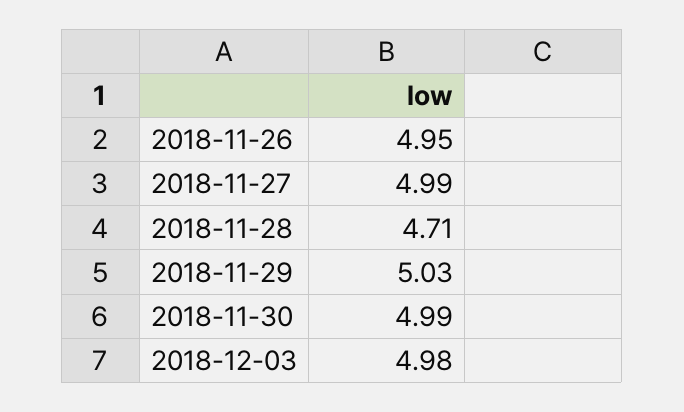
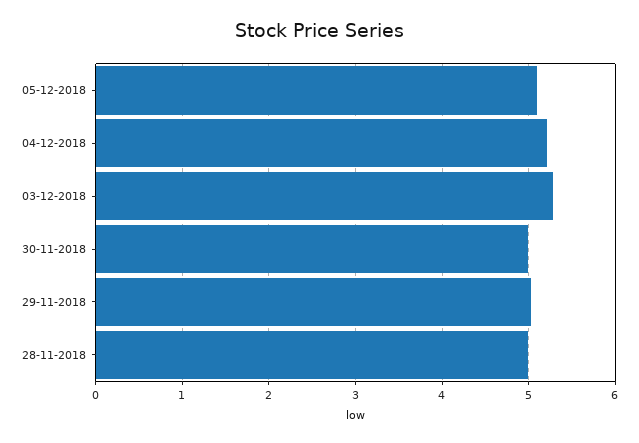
2018-11-26: 4.95 -> none
2018-11-27: 4.99 -> none
2018-11-28: 4.71 -> 5
2018-12-03: 4.98 -> 5.3
05-12-2018: none -> 5.1
04-12-2018: none -> 5.2

